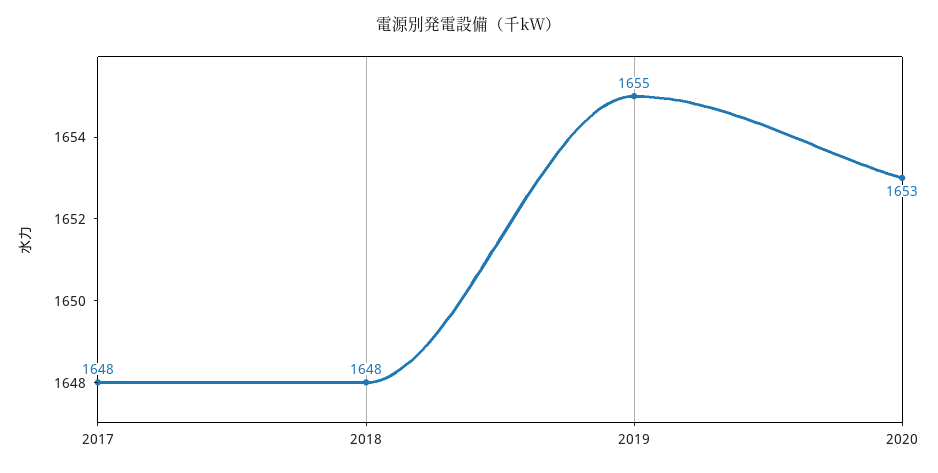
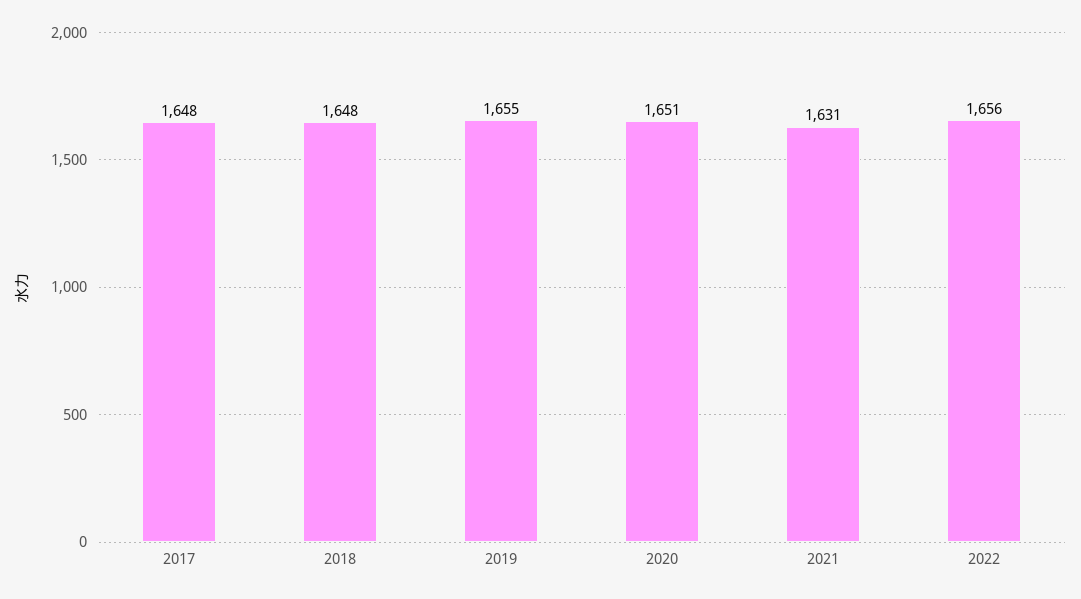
2020: 1653 -> 1651
2021: none -> 1631
2022: none -> 1656

